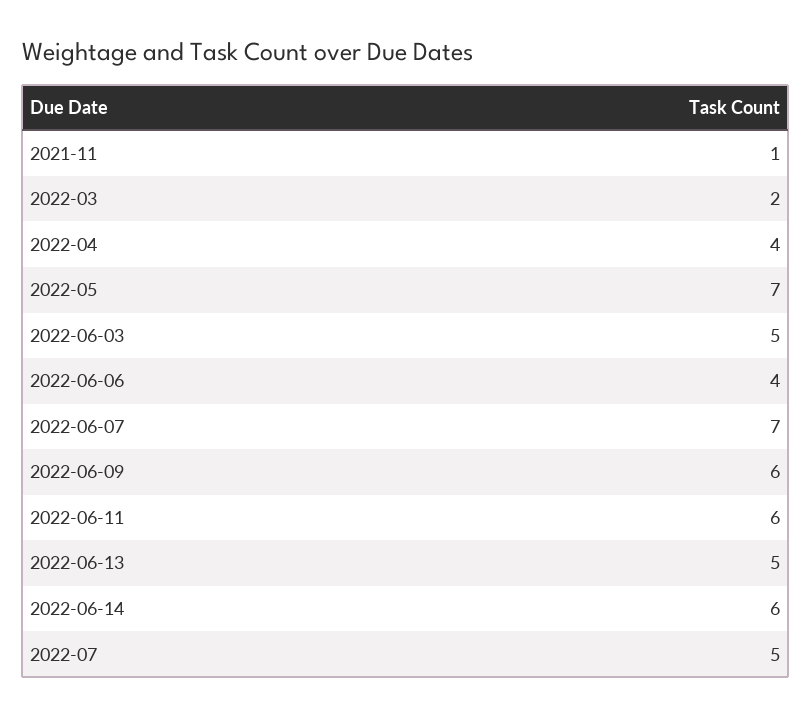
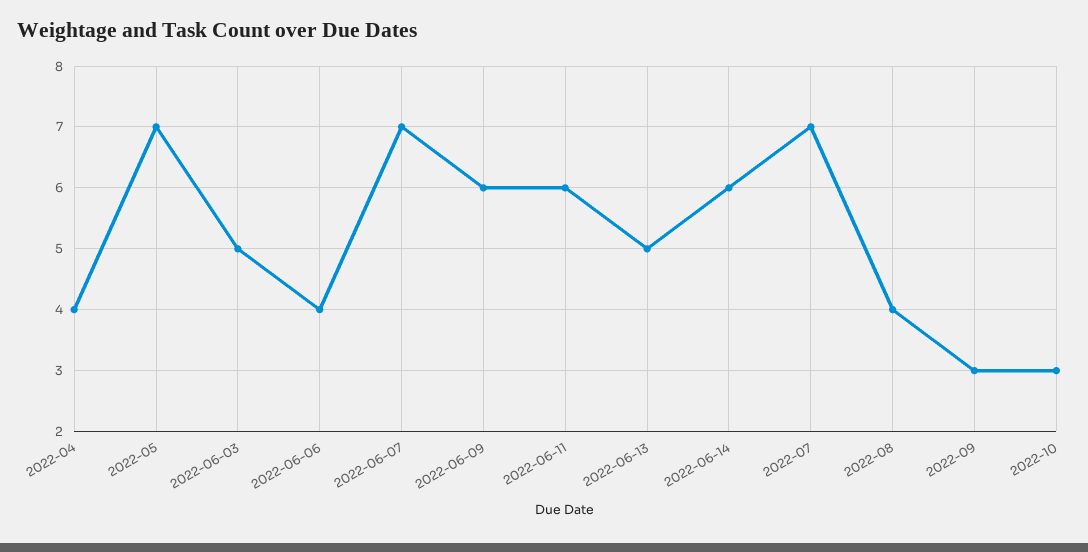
2021-11: 1 -> none
2022-03: 2 -> none
2022-07: 5 -> 7
2022-08: none -> 4
2022-09: none -> 3
2022-10: none -> 3

